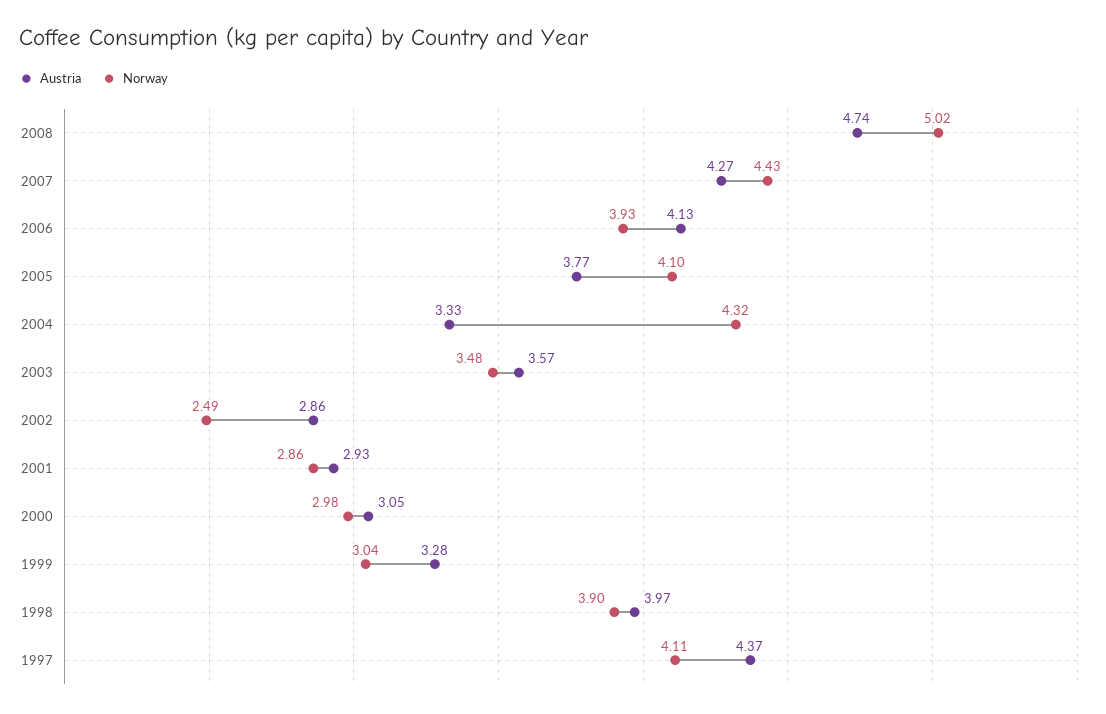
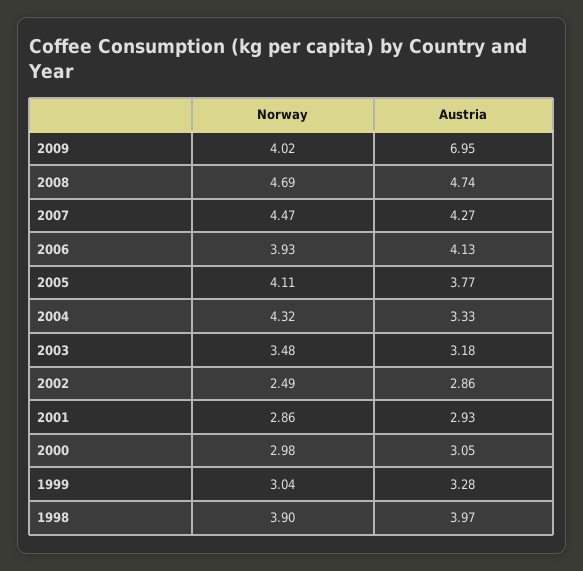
Norway, 2008: 5.02 -> 4.69
Norway, 2007: 4.43 -> 4.47
Norway, 2005: 4.1 -> 4.11
Austria, 2003: 3.57 -> 3.18
Austria, 1997: 4.37 -> none
Norway, 1997: 4.11 -> none
Norway, 2009: none -> 4.02
Austria, 2009: none -> 6.95

